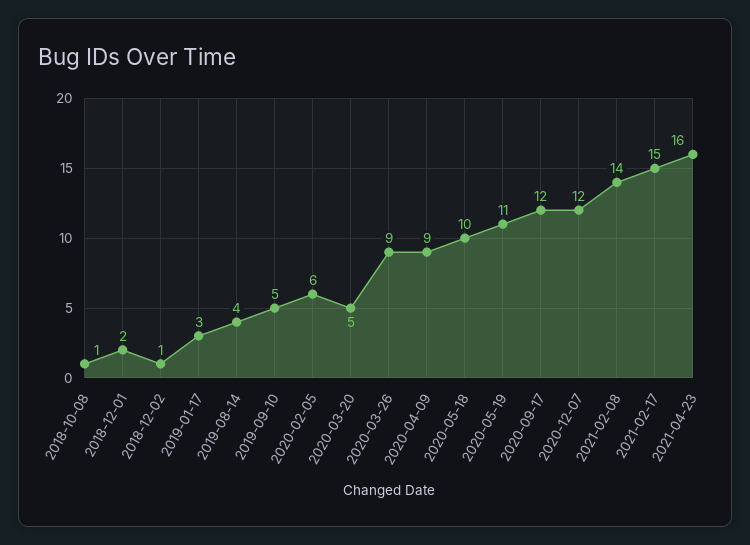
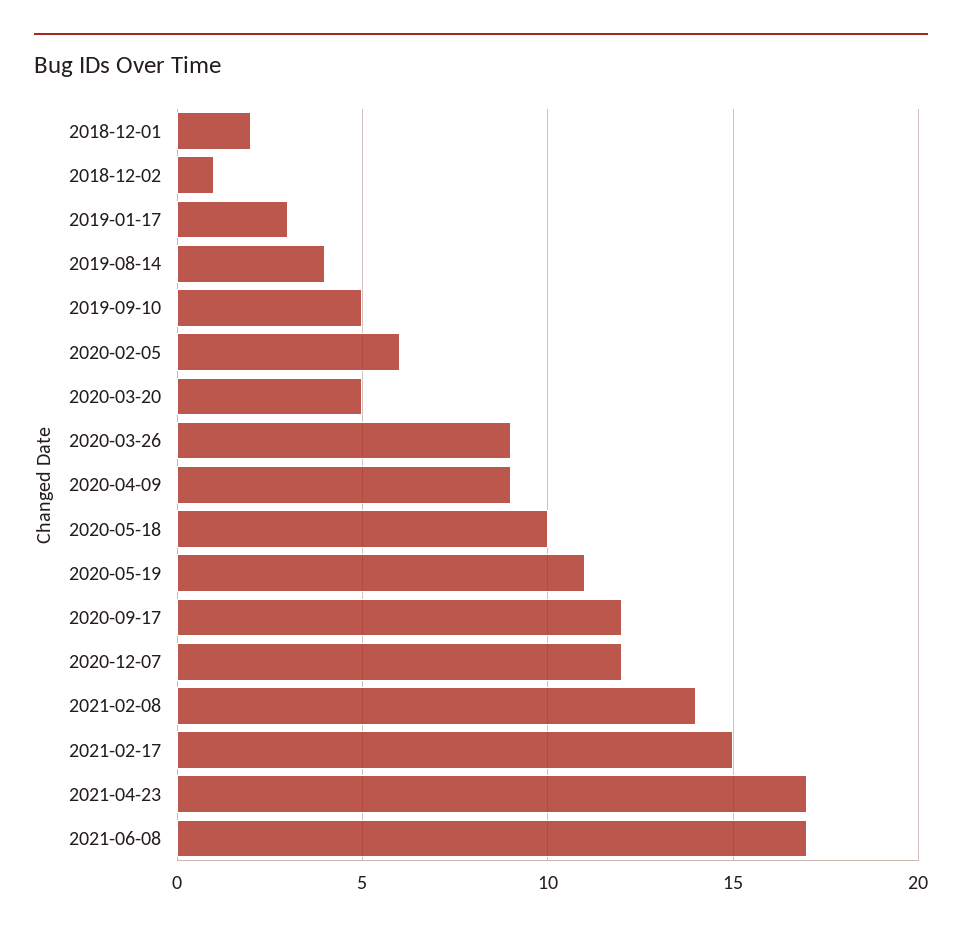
2018-10-08: 1 -> none
2021-04-23: 16 -> 17
2021-06-08: none -> 17

